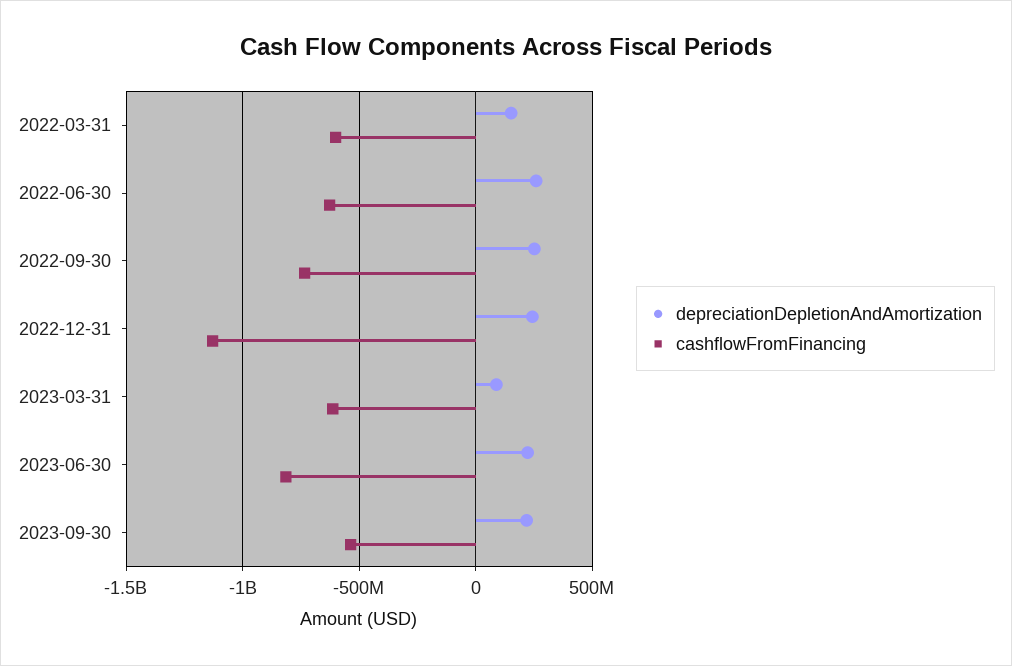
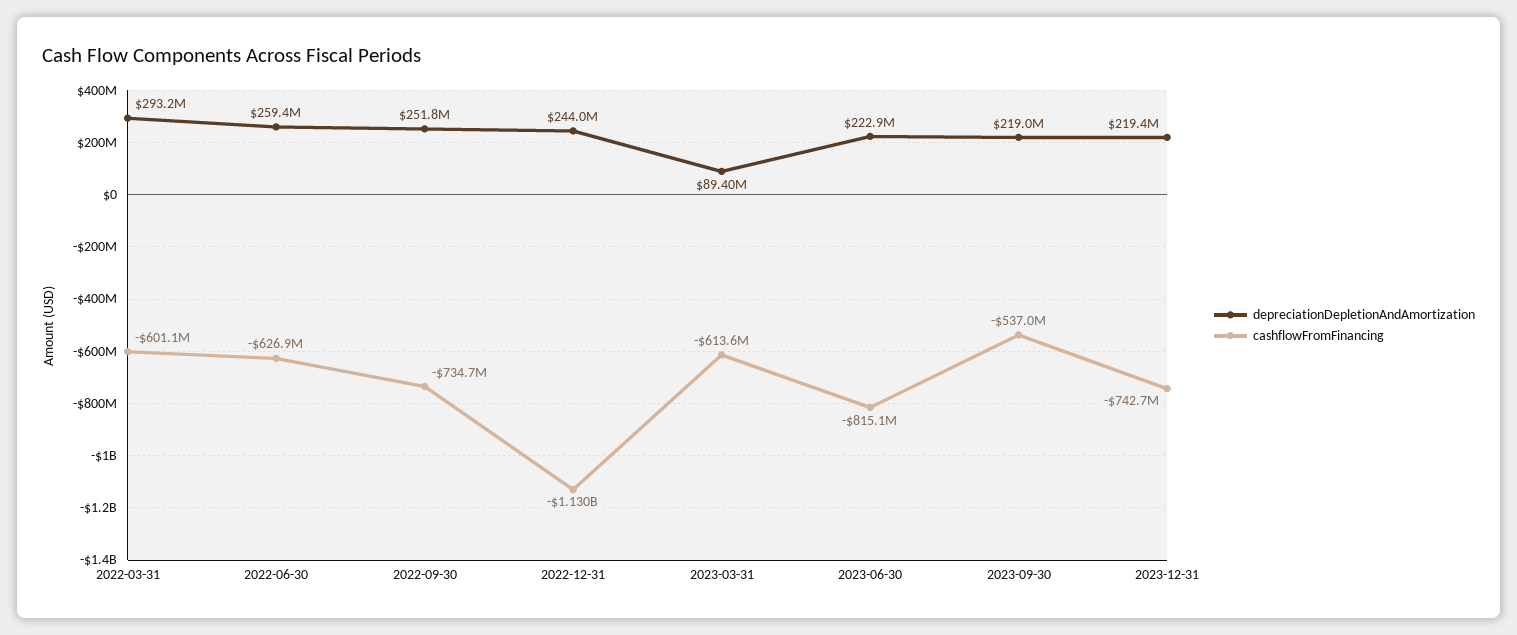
depreciationDepletionAndAmortization, 2022-03-31: 150000000 -> 293200000
depreciationDepletionAndAmortization, 2023-12-31: none -> 219400000
cashflowFromFinancing, 2023-12-31: none -> -742700000

